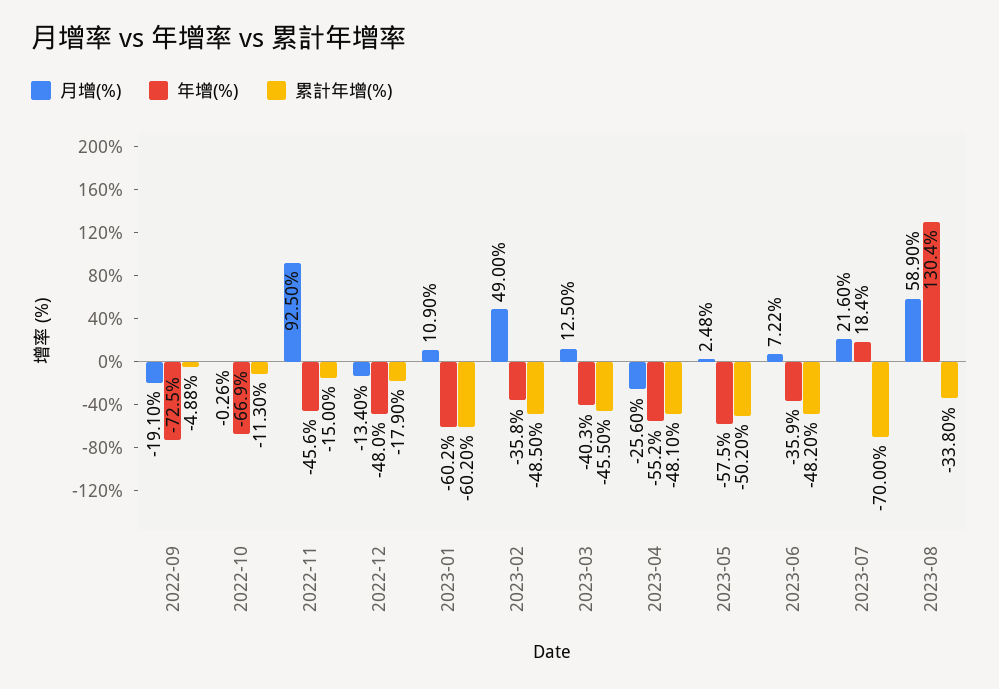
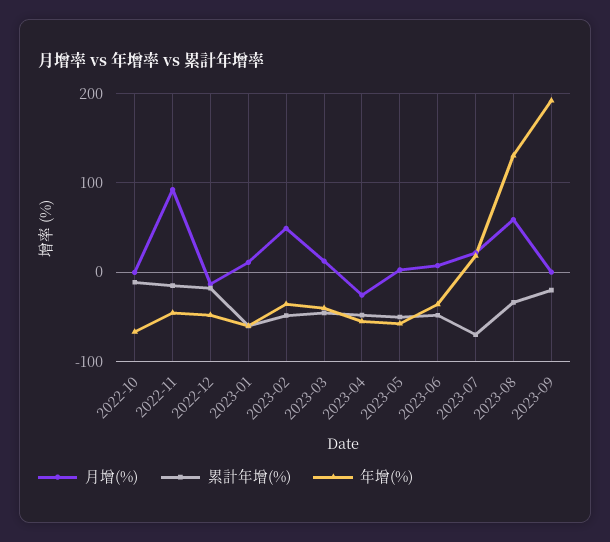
月增(%), 2022-09: -19.1 -> none
年增(%), 2022-09: -72.5 -> none
累計年增(%), 2022-09: -4.88 -> none
月增(%), 2023-09: none -> 0
累計年增(%), 2023-09: none -> -20
年增(%), 2023-09: none -> 190

